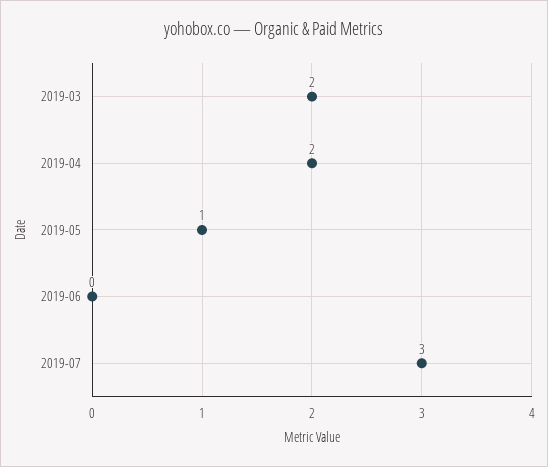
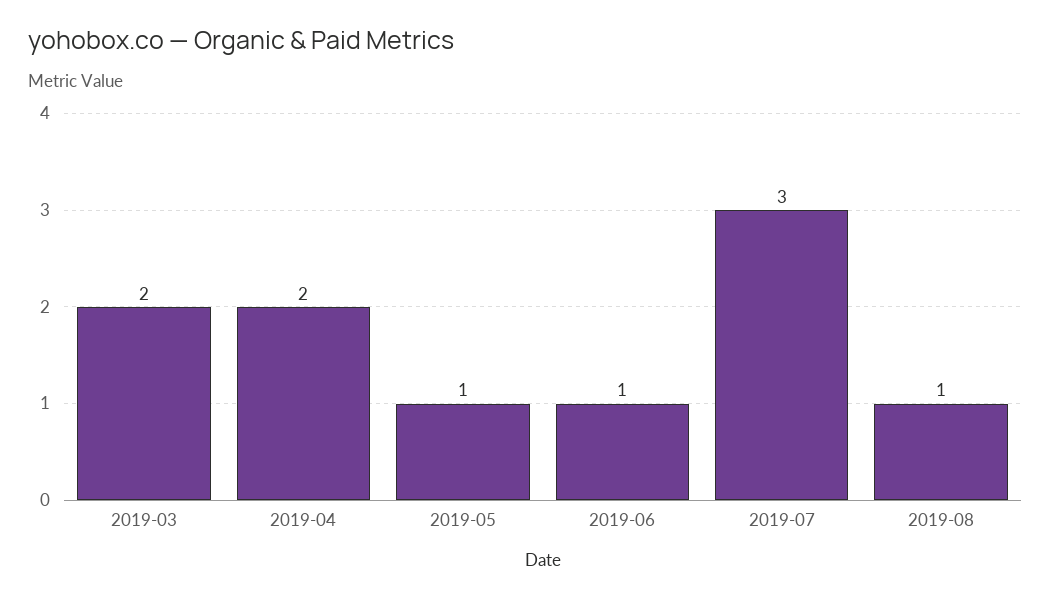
2019-06: 0 -> 1
2019-08: none -> 1

